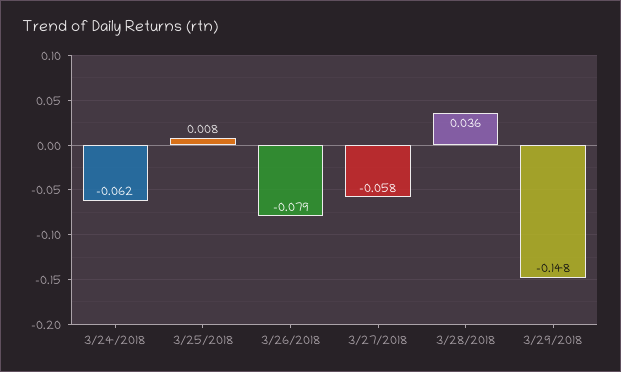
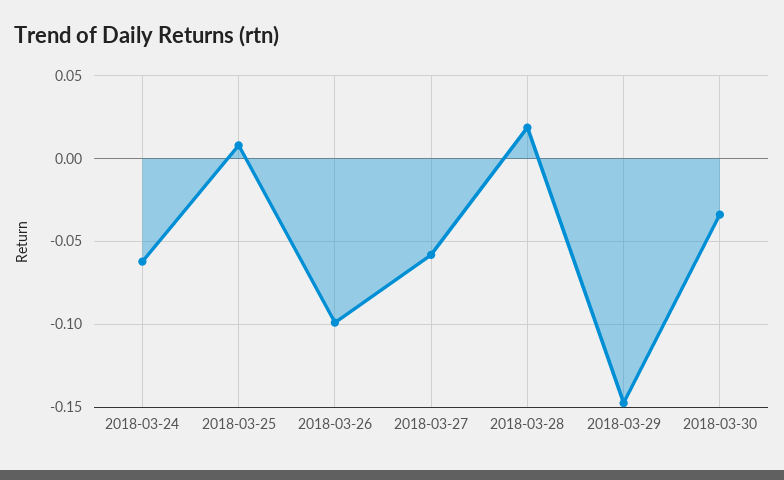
3/26/2018: -0.079 -> -0.1
3/28/2018: 0.036 -> 0.02
2018-03-30: none -> -0.035

